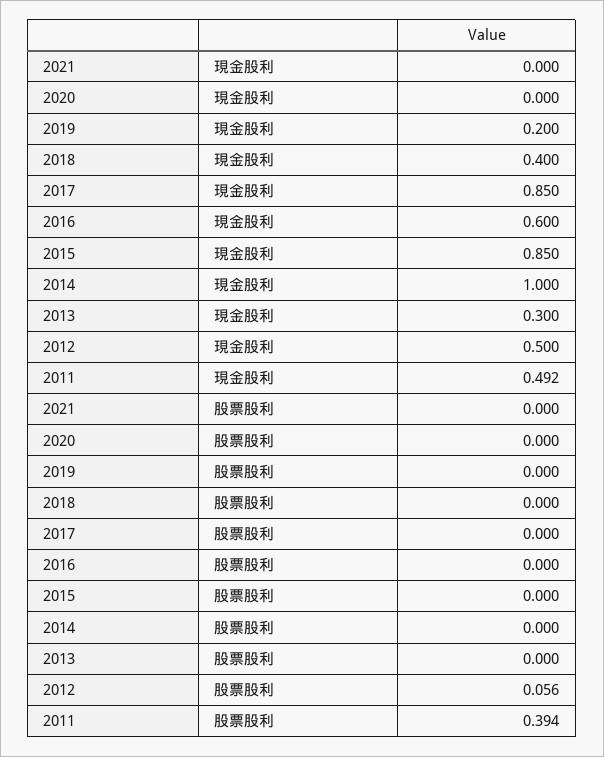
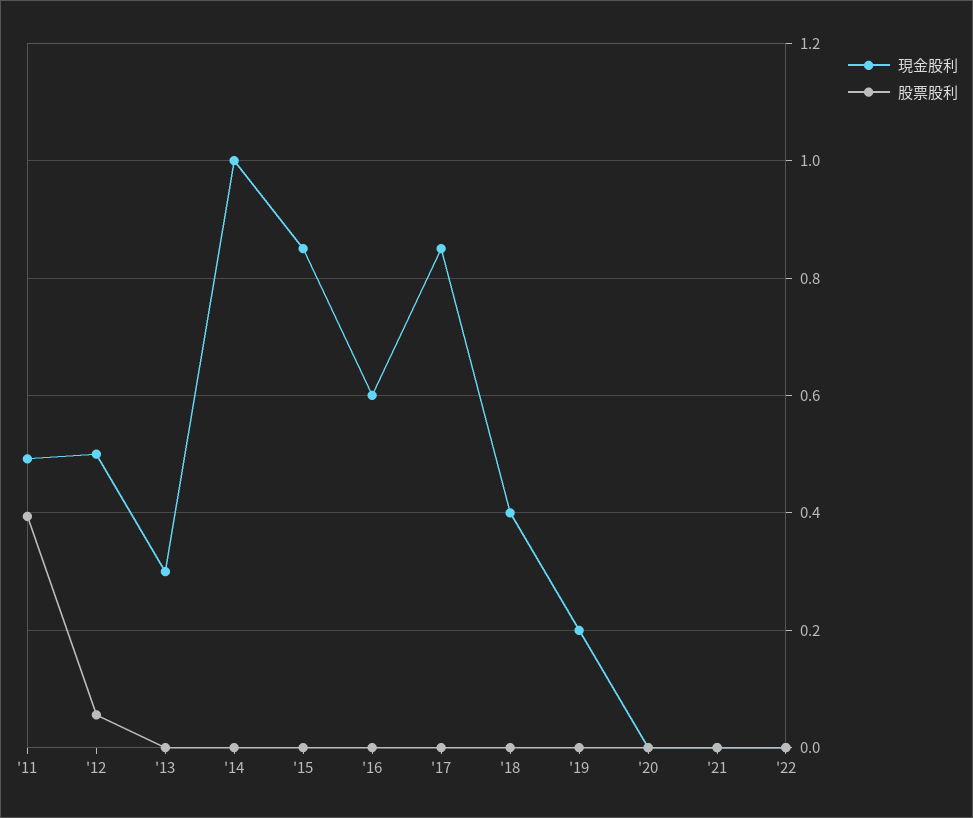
現金股利, '22: none -> 0
股票股利, '22: none -> 0

